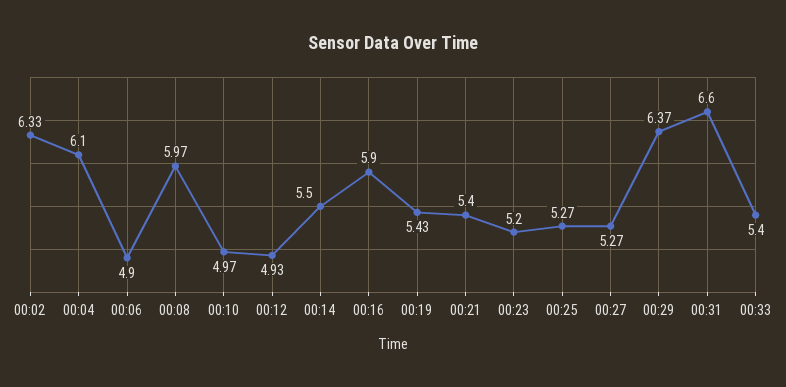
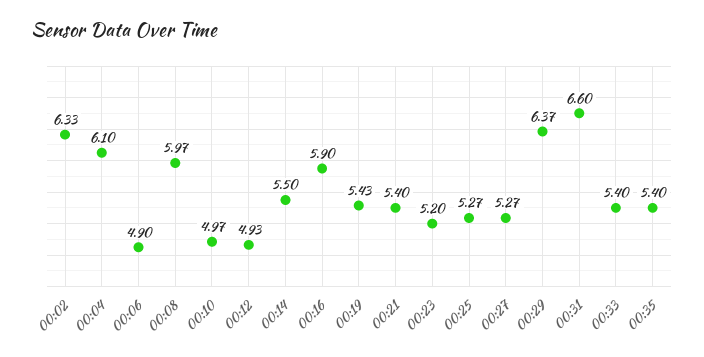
00:35: none -> 5.4

